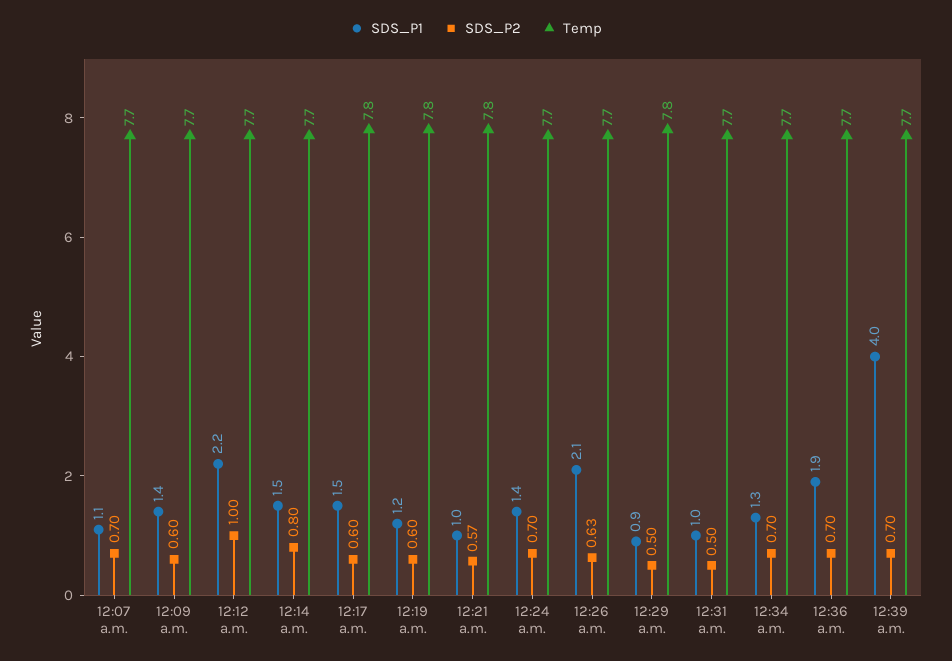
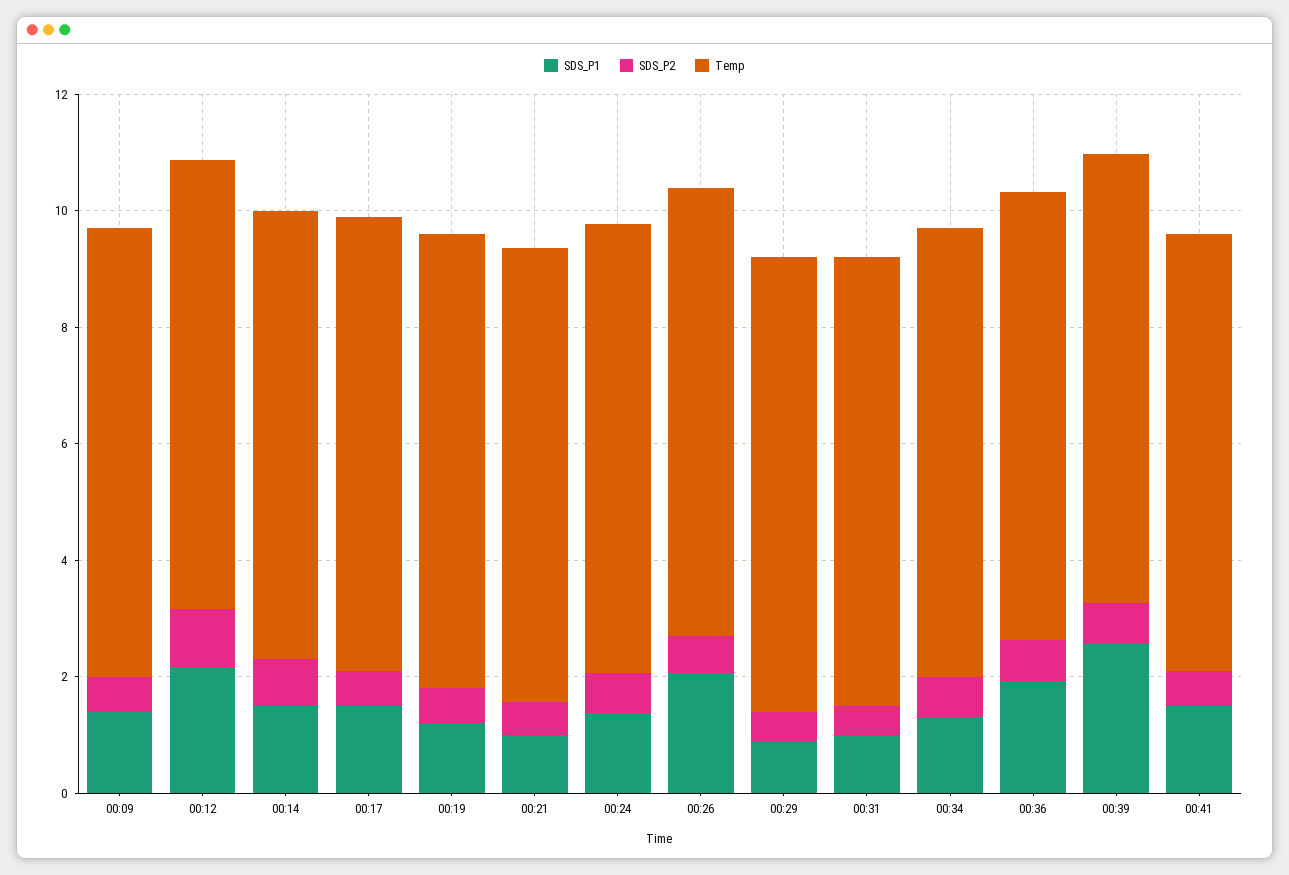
SDS_P1, 12:07 a.m.: 1.1 -> none
SDS_P2, 12:07 a.m.: 0.7 -> none
Temp, 12:07 a.m.: 7.7 -> none
SDS_P1, 12:39 a.m.: 4 -> 2.5
SDS_P1, 00:41: none -> 1.5
SDS_P2, 00:41: none -> 0.5
Temp, 00:41: none -> 7.5

